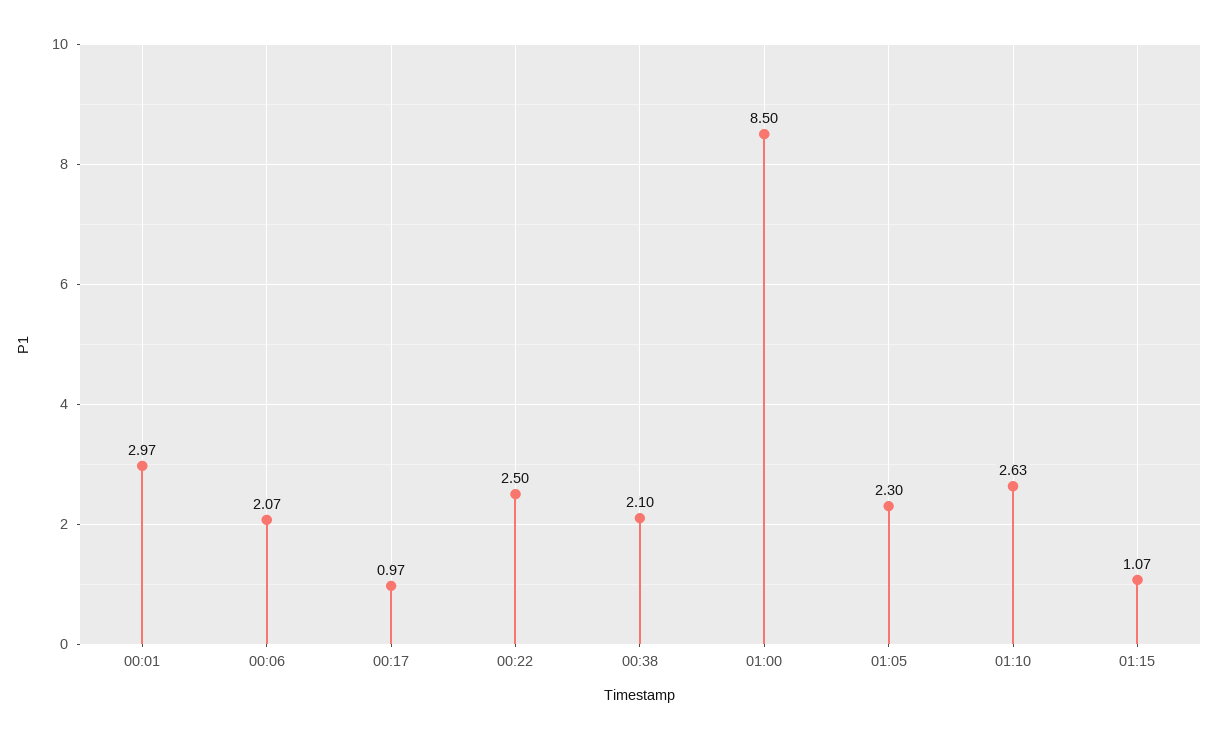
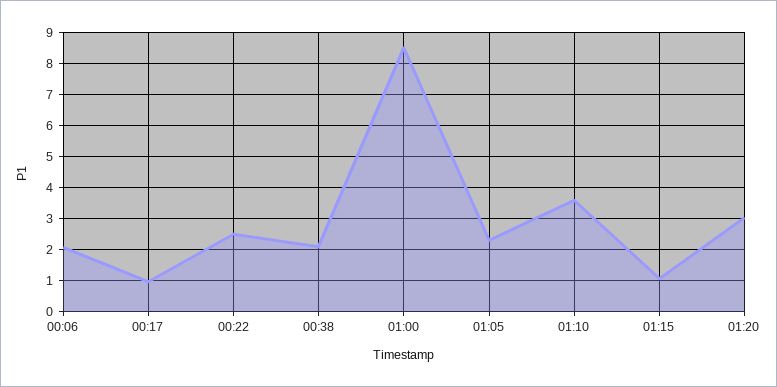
00:01: 2.97 -> none
01:10: 2.63 -> 3.6
01:20: none -> 3

